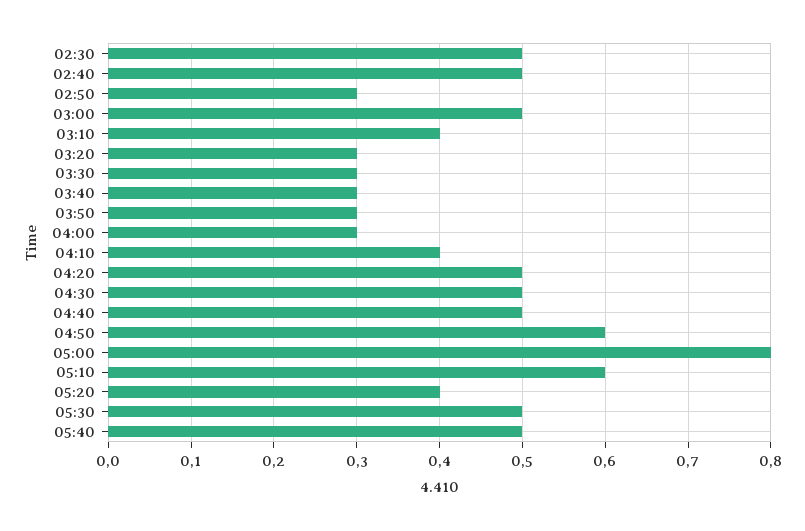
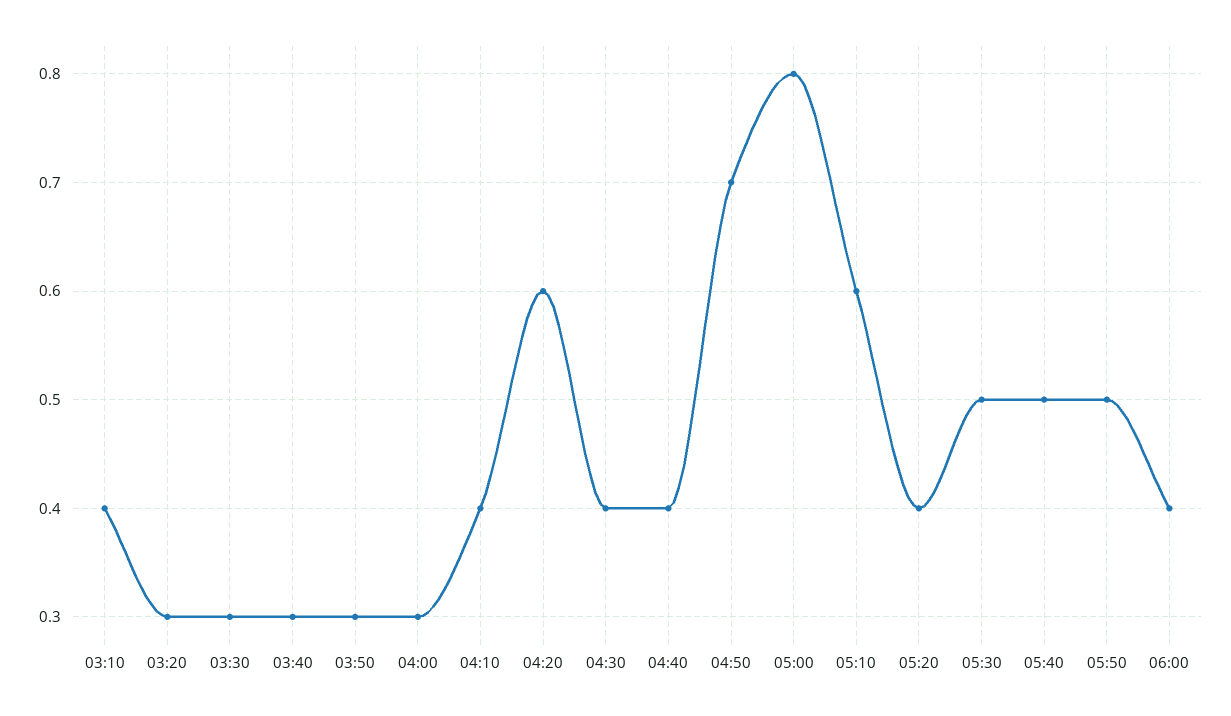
02:30: 0.5 -> none
02:40: 0.5 -> none
02:50: 0.3 -> none
03:00: 0.5 -> none
04:20: 0.5 -> 0.6
04:30: 0.5 -> 0.4
04:40: 0.5 -> 0.4
04:50: 0.6 -> 0.7
05:50: none -> 0.5
06:00: none -> 0.4

